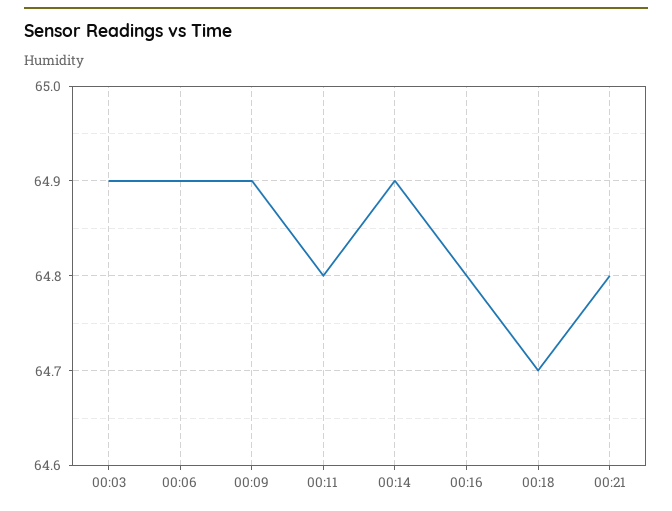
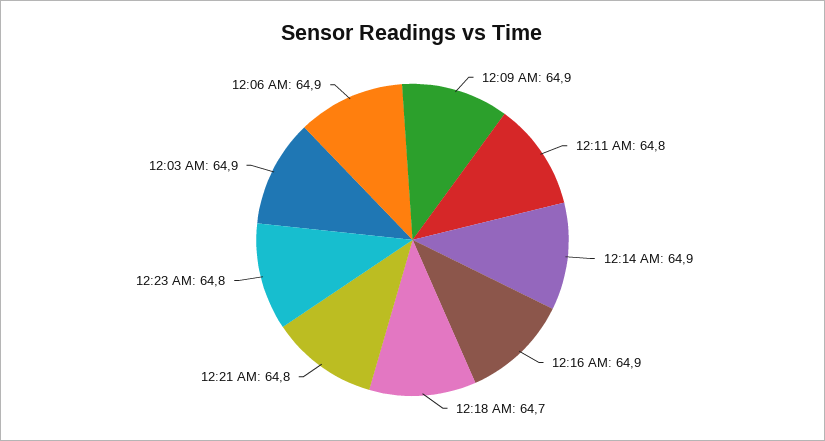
00:16: 64.8 -> 64.9
12:23 AM: none -> 64.8

